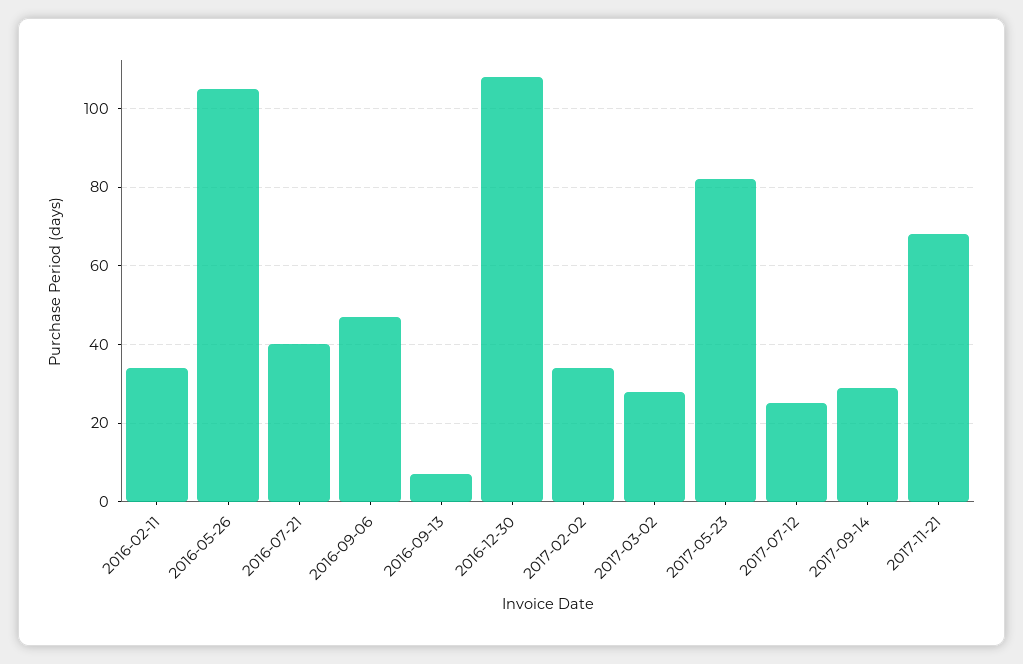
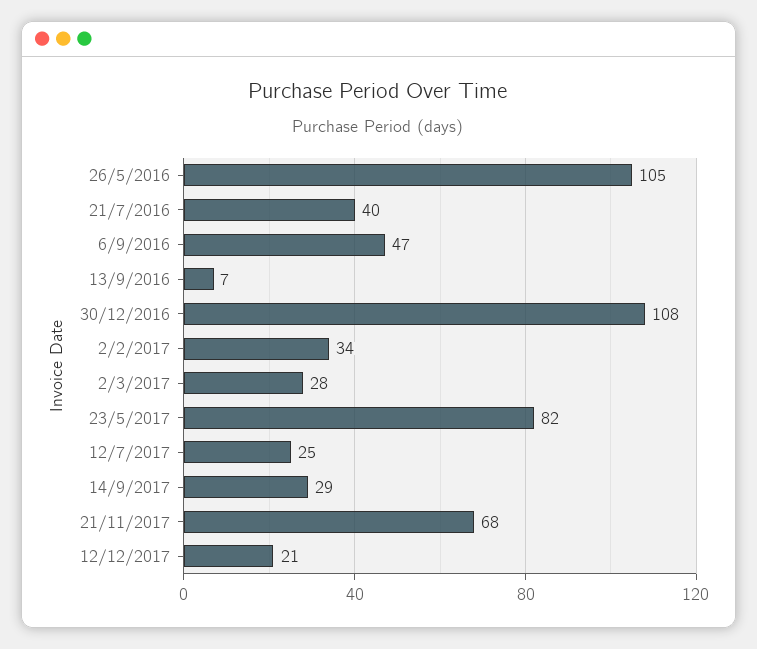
2016-02-11: 35 -> none
12/12/2017: none -> 21

